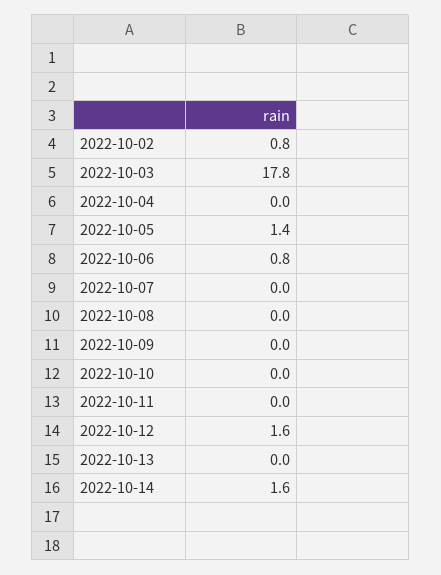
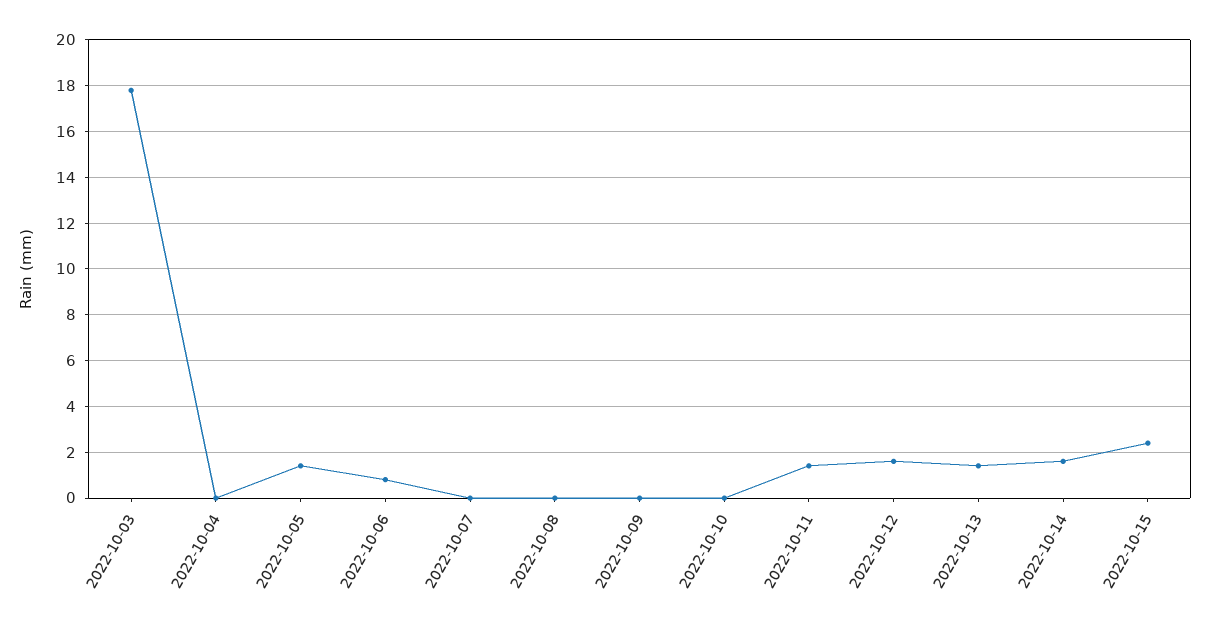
2022-10-02: 0.8 -> none
2022-10-11: 0 -> 1.5
2022-10-13: 0 -> 1.5
2022-10-15: none -> 2.5

